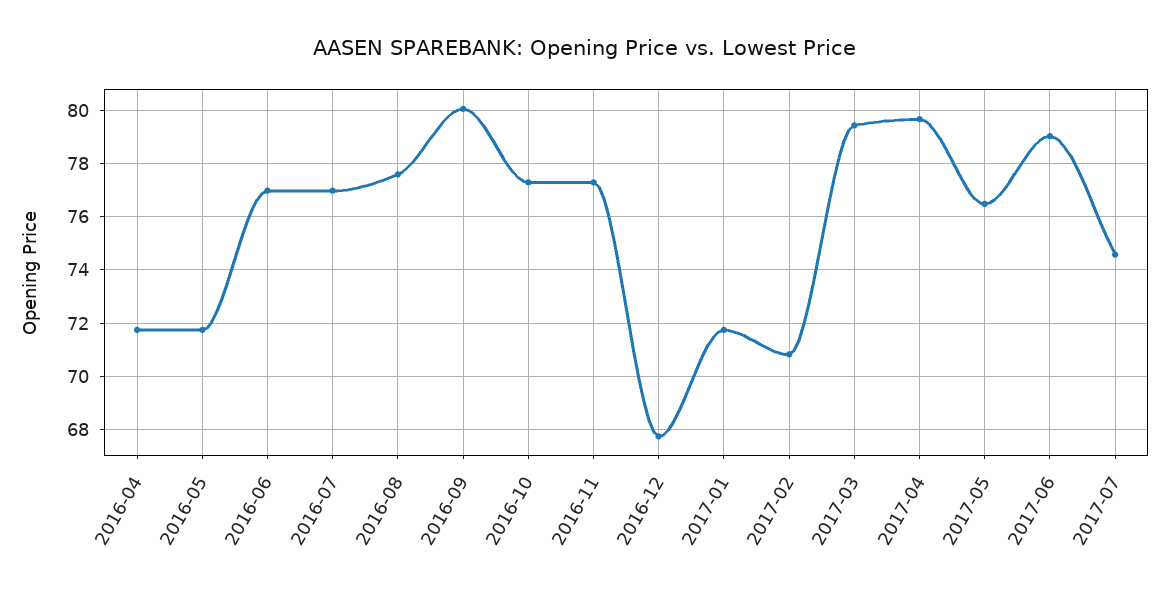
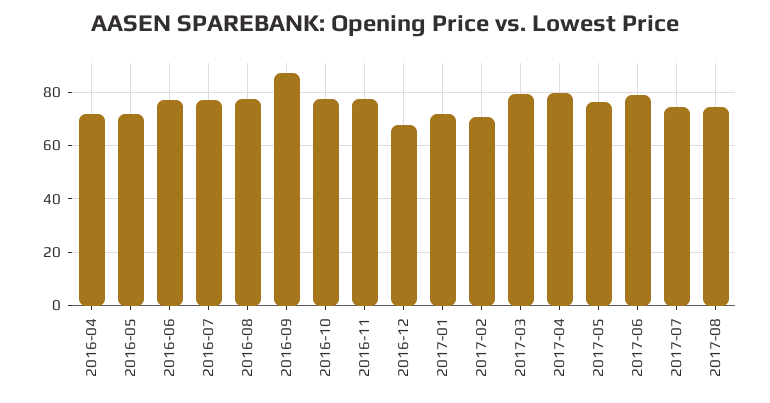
2016-09: 80 -> 87.5
2017-08: none -> 75

